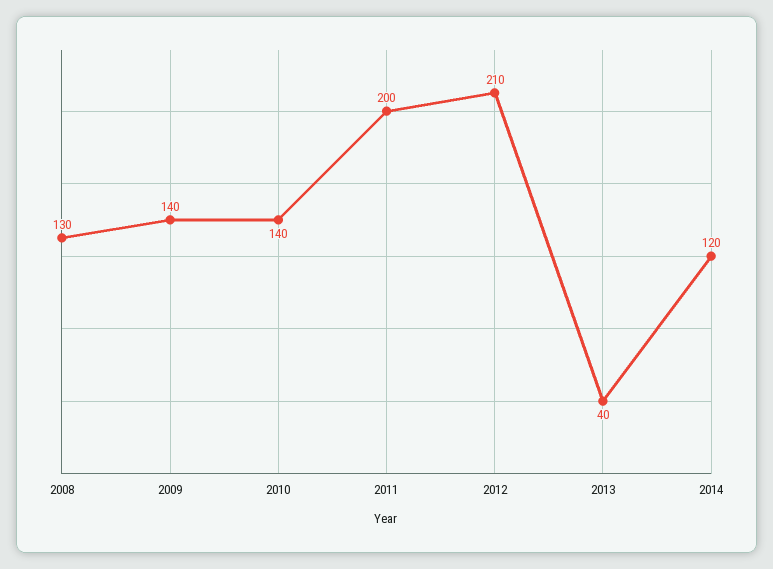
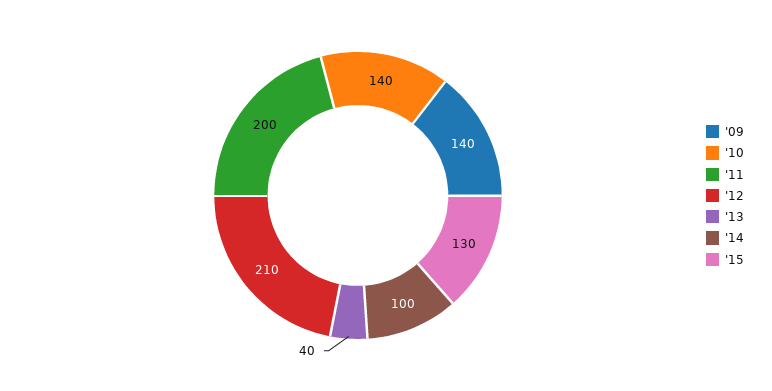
2008: 130 -> none
2014: 120 -> 100
'15: none -> 130

